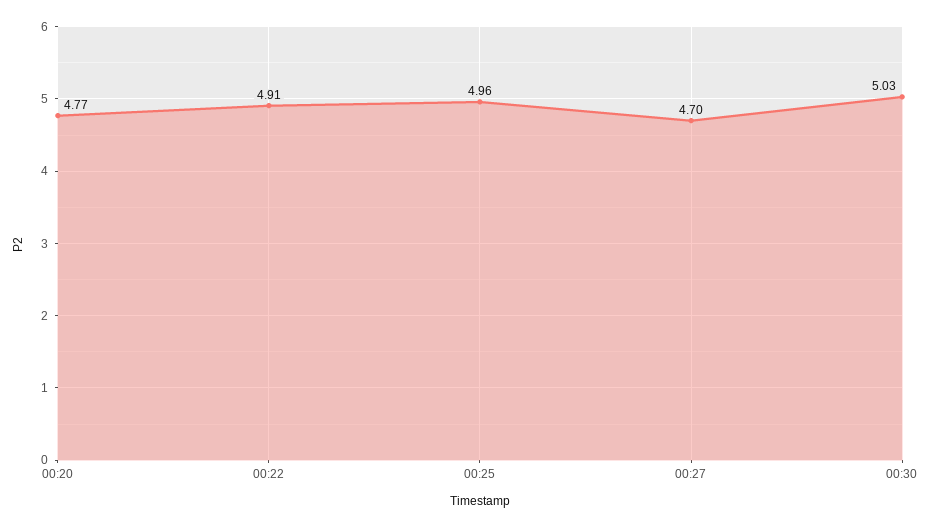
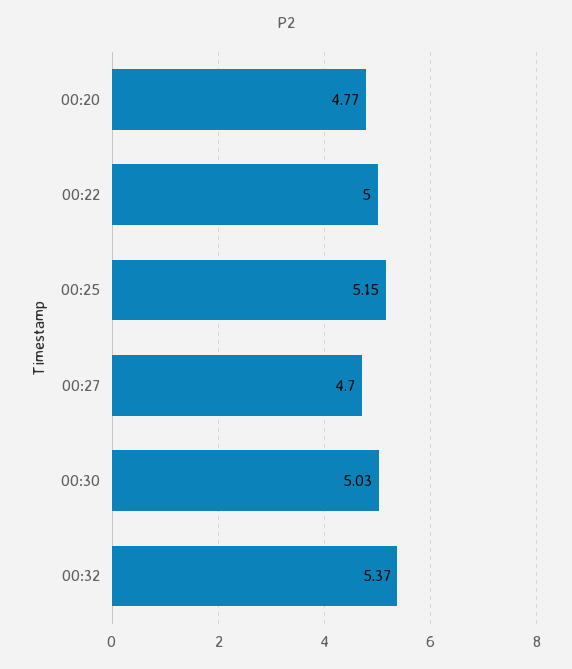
00:22: 4.91 -> 5
00:25: 4.96 -> 5.15
00:32: none -> 5.37

